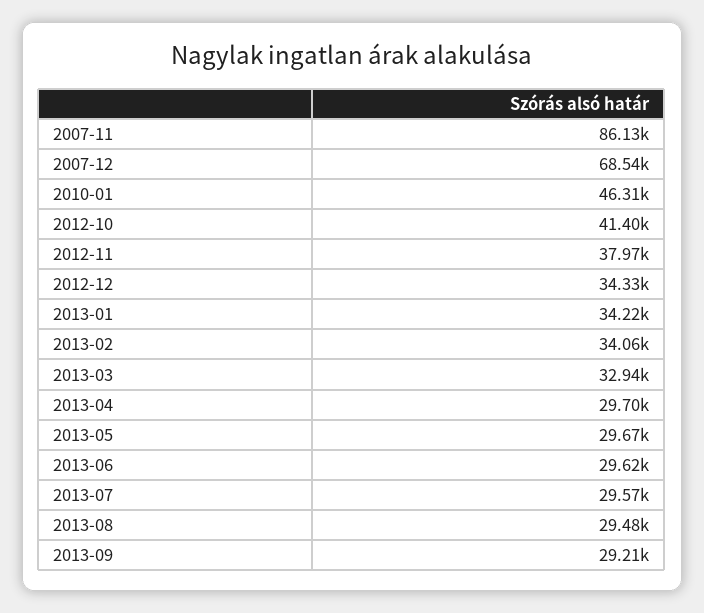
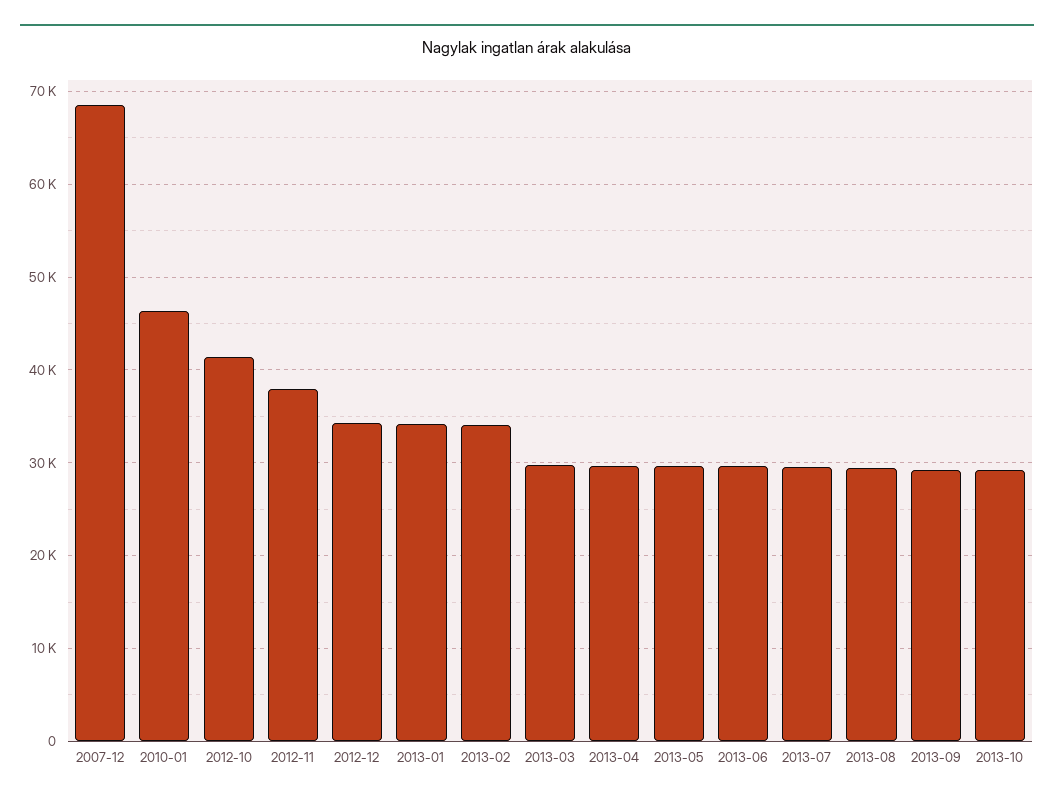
2007-11: 86130 -> none
2013-03: 32940 -> 30000
2013-10: none -> 29000

